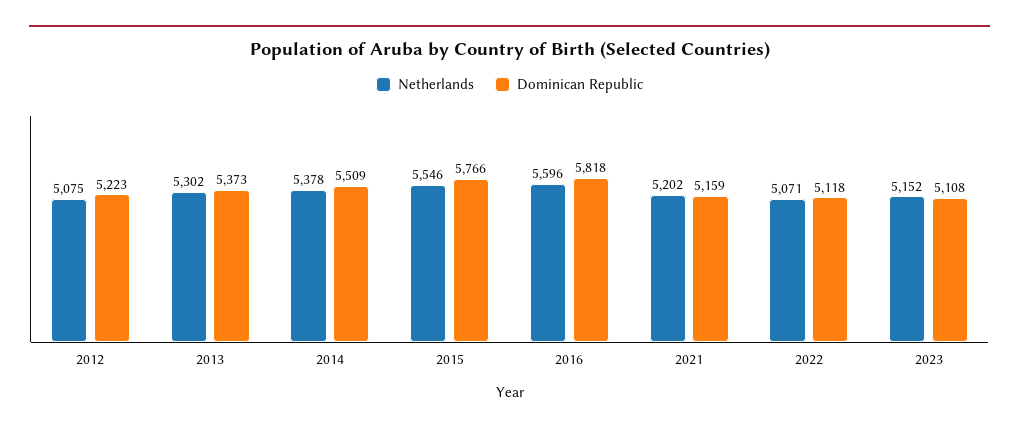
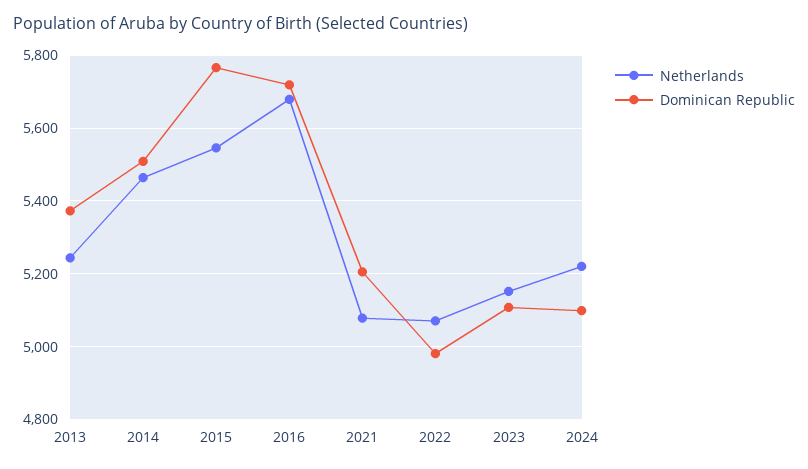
Netherlands, 2012: 5075 -> none
Dominican Republic, 2012: 5223 -> none
Netherlands, 2013: 5302 -> 5240
Netherlands, 2014: 5378 -> 5460
Netherlands, 2016: 5596 -> 5680
Dominican Republic, 2016: 5818 -> 5720
Netherlands, 2021: 5202 -> 5080
Dominican Republic, 2021: 5159 -> 5200
Dominican Republic, 2022: 5118 -> 4980
Netherlands, 2024: none -> 5220
Dominican Republic, 2024: none -> 5100

